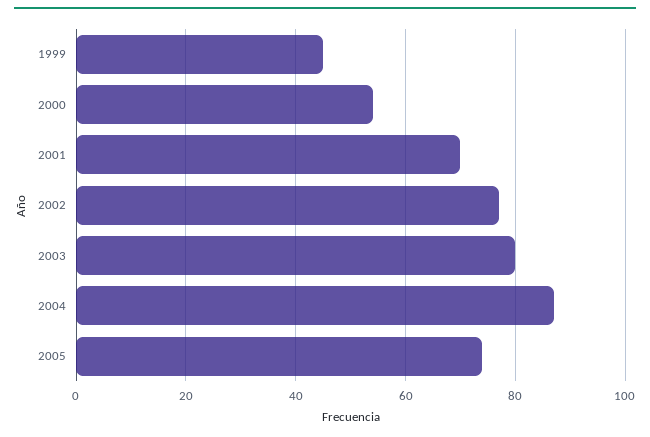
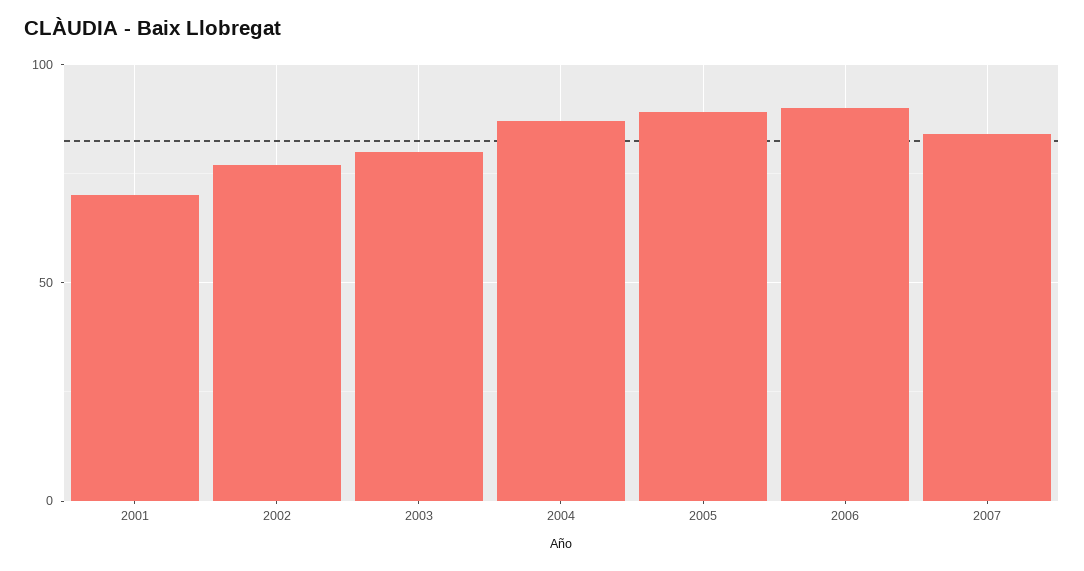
1999: 45 -> none
2000: 55 -> none
2005: 75 -> 90
2006: none -> 90
2007: none -> 85

